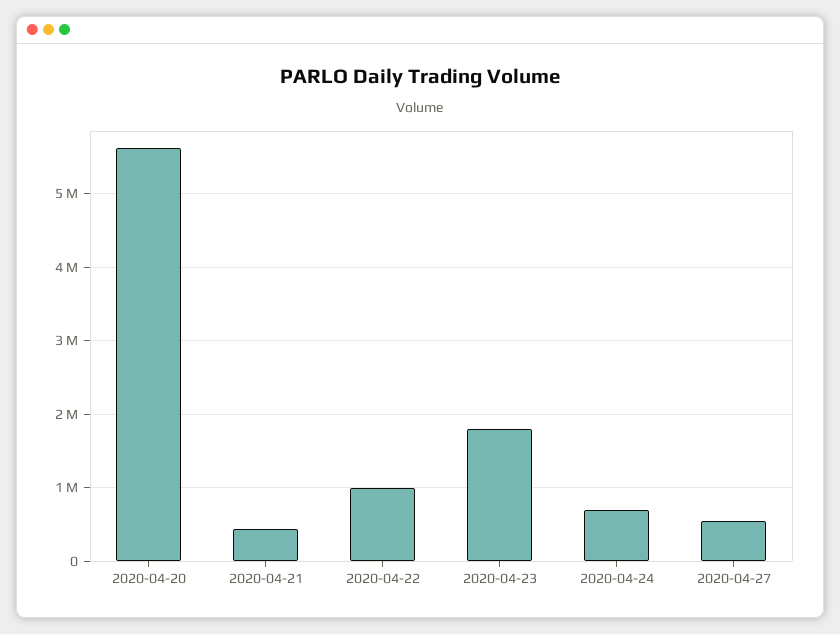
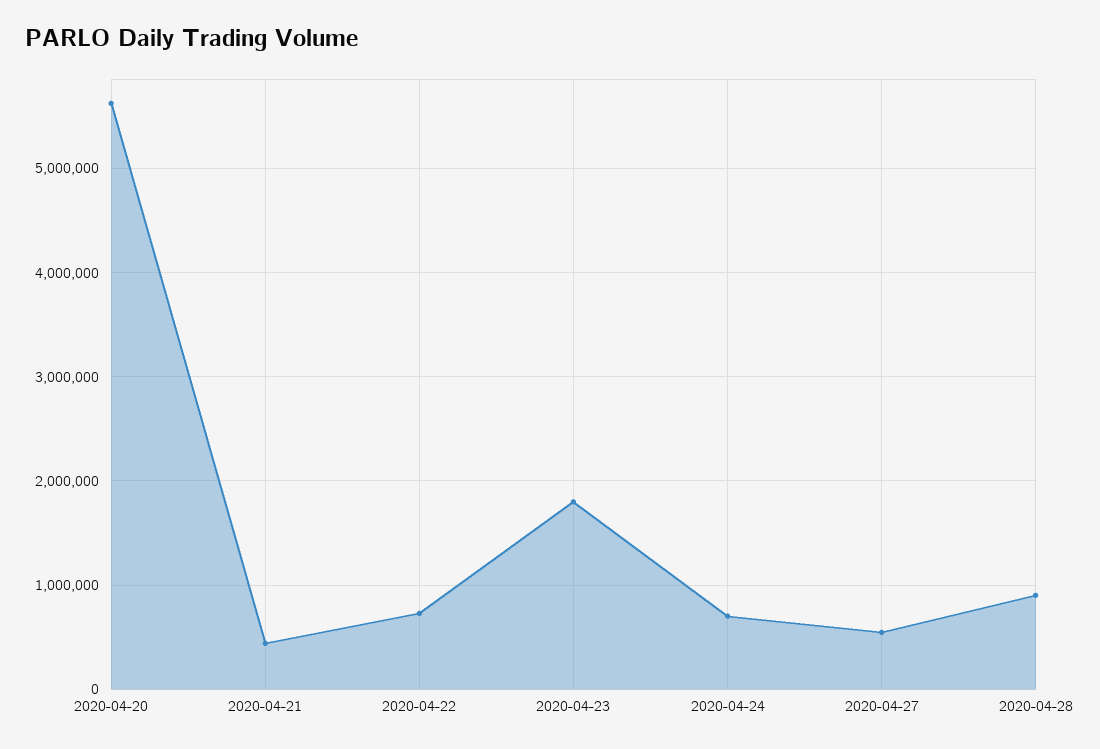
2020-04-22: 1000000 -> 700000
2020-04-28: none -> 900000

